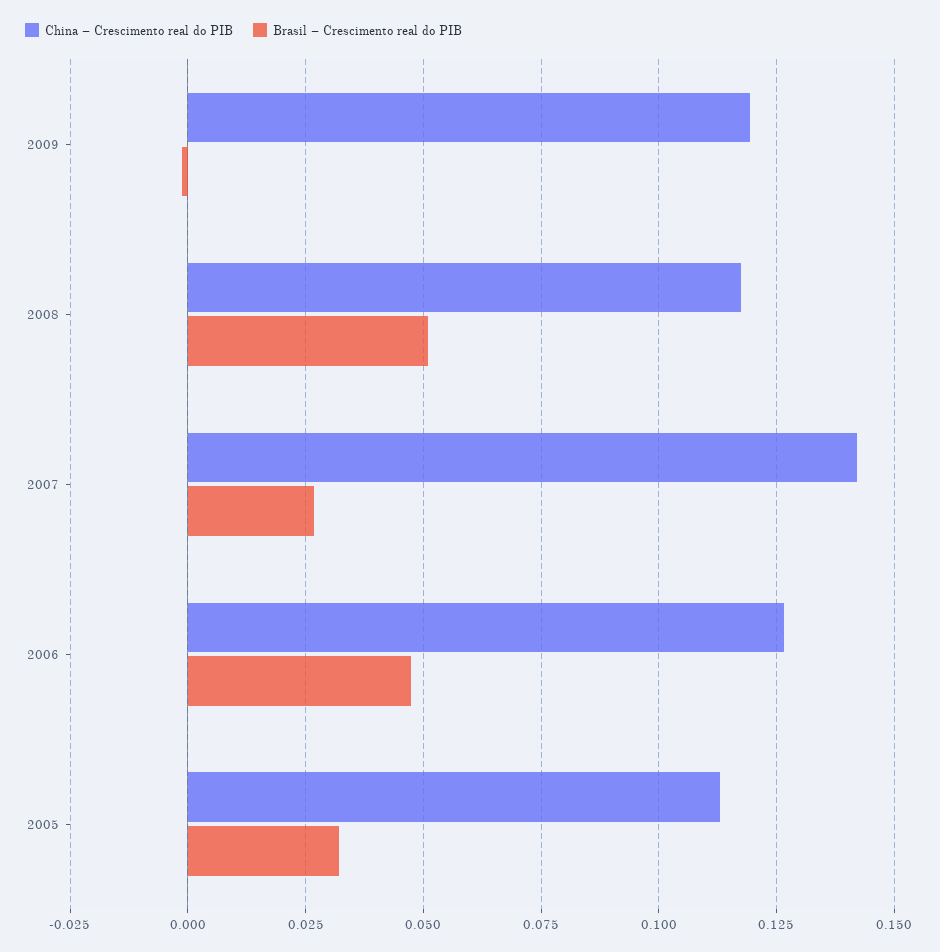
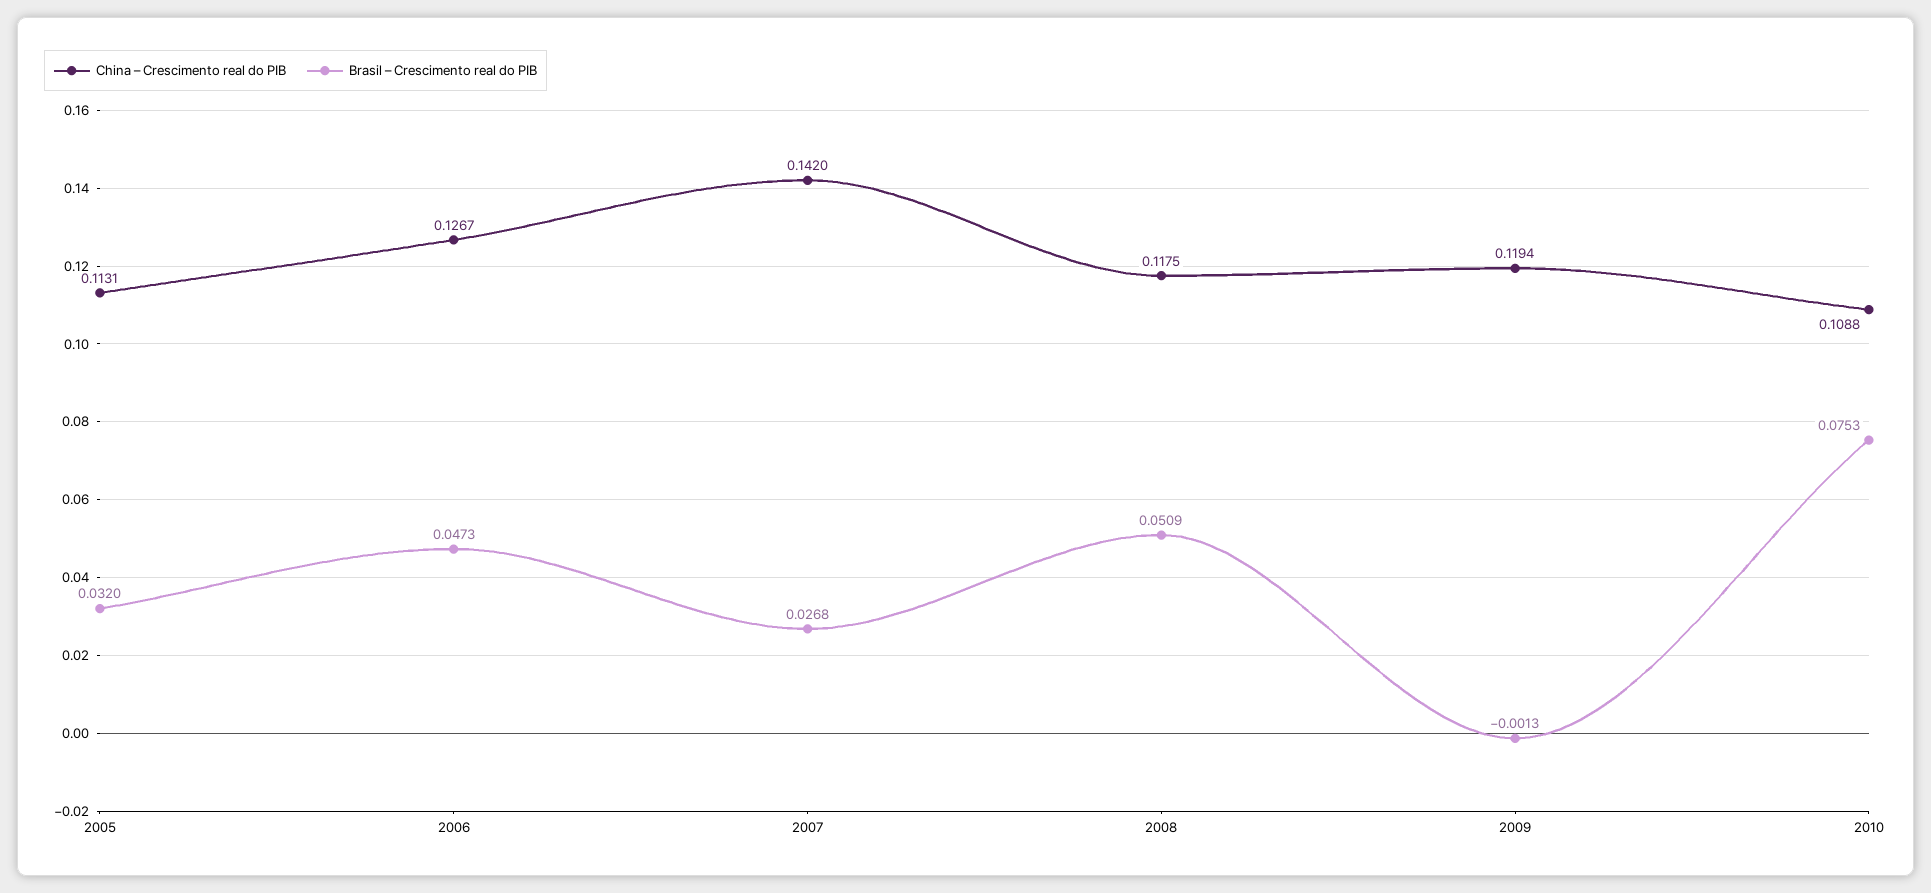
China – Crescimento real do PIB, 2010: none -> 0.1088
Brasil – Crescimento real do PIB, 2010: none -> 0.0753

